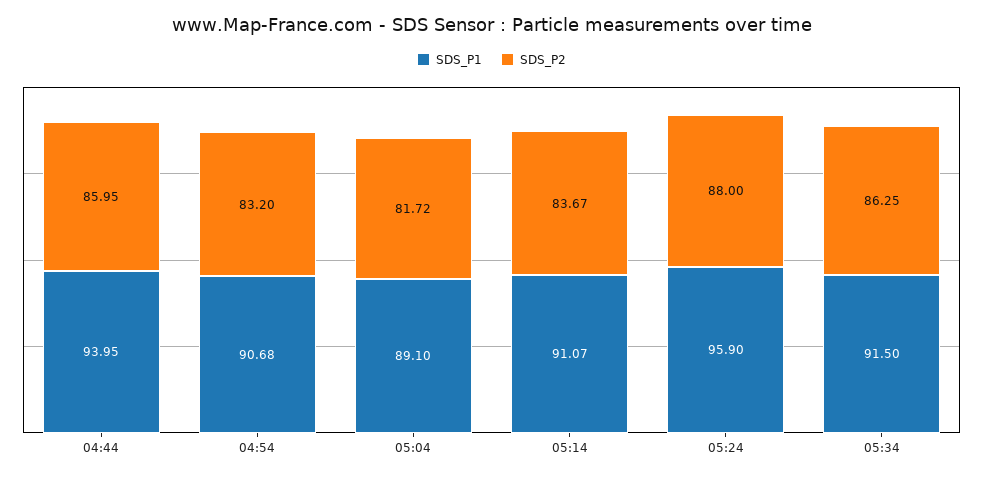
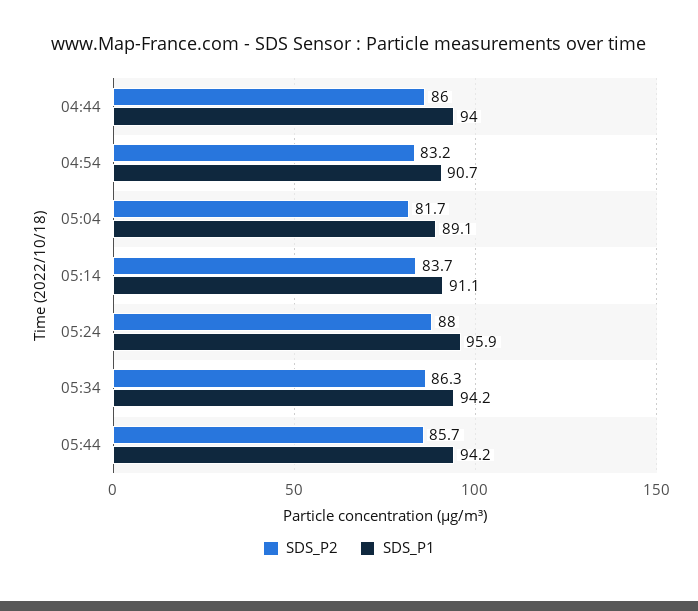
SDS_P1, 05:34: 91.5 -> 94.2
SDS_P2, 05:44: none -> 85.7
SDS_P1, 05:44: none -> 94.2

